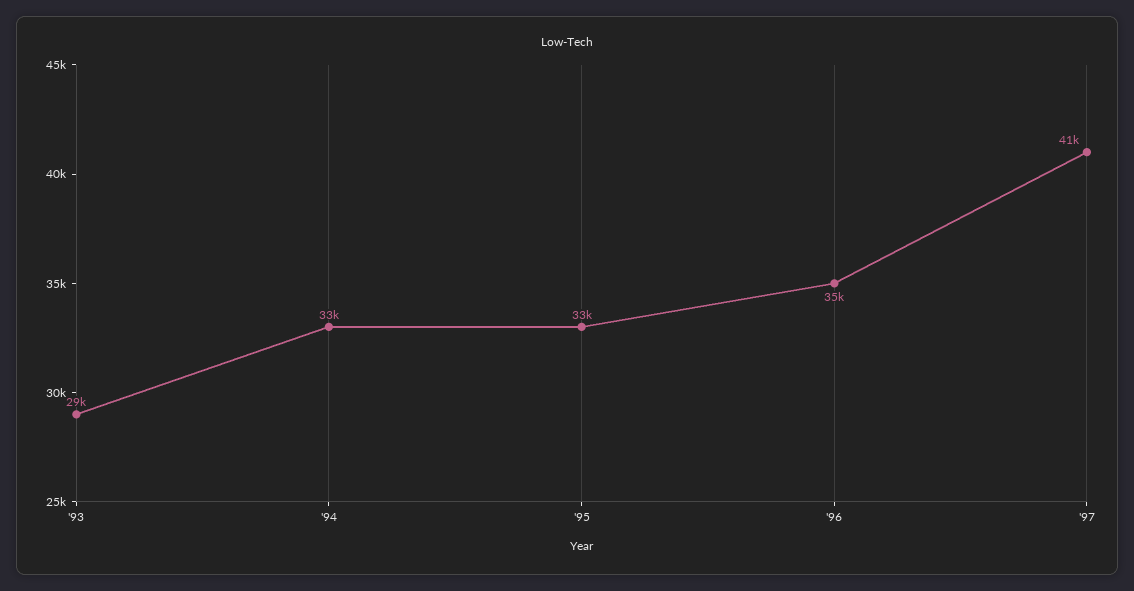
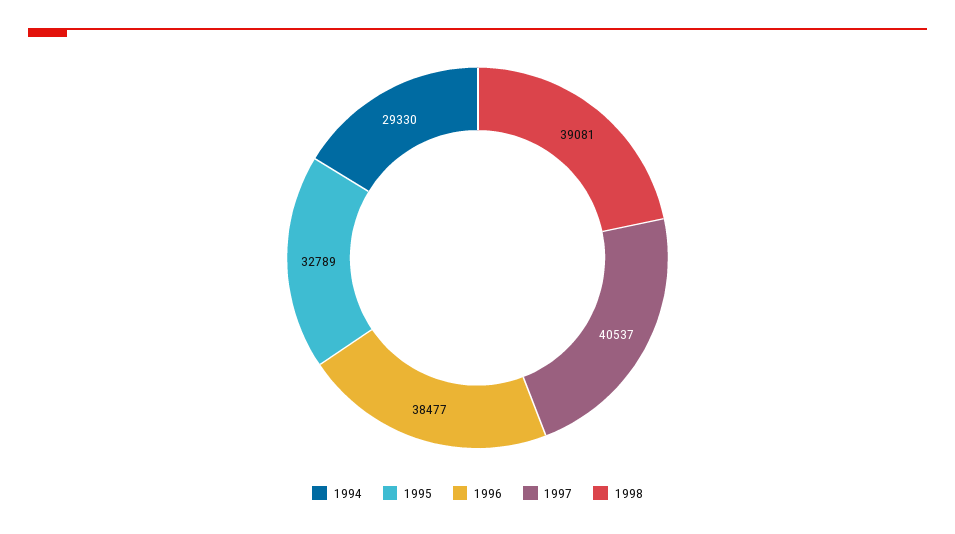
'93: 29000 -> none
'94: 33000 -> 29330
'96: 35000 -> 38477
1998: none -> 39081

